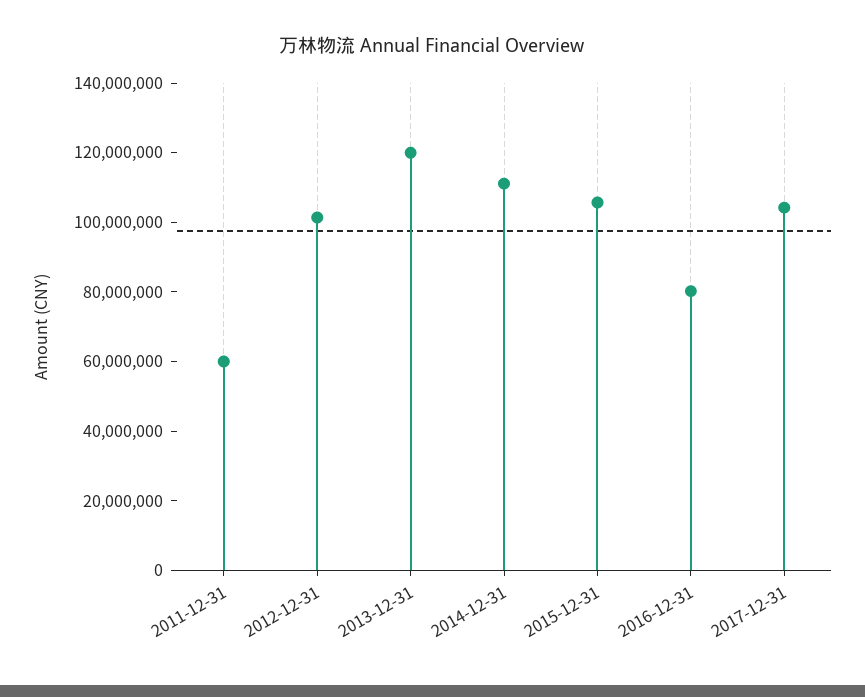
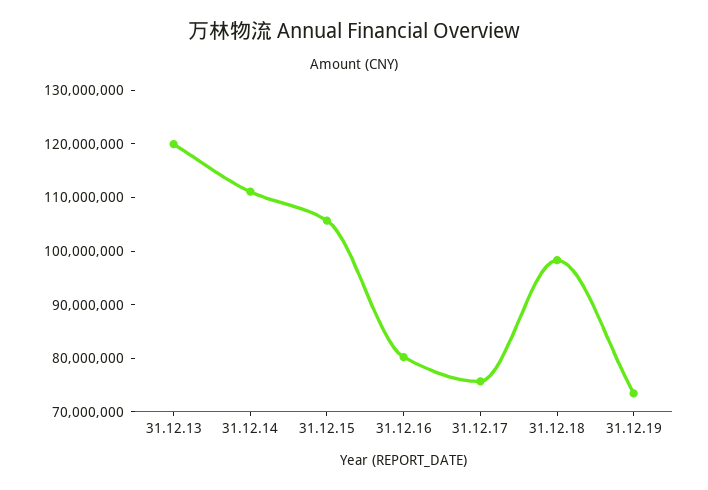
2011-12-31: 60000000 -> none
2012-12-31: 100000000 -> none
2017-12-31: 105000000 -> 76000000
31.12.18: none -> 98000000
31.12.19: none -> 74000000

